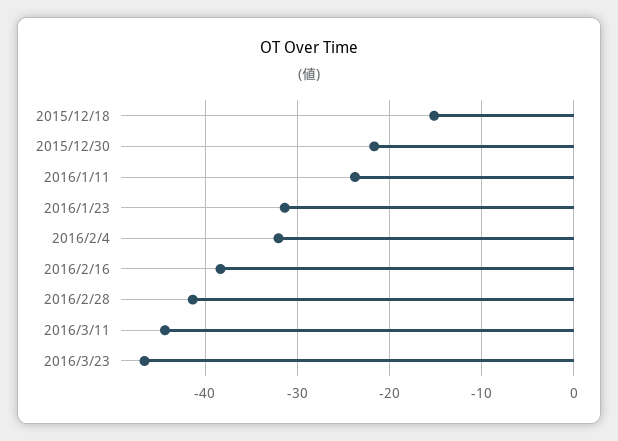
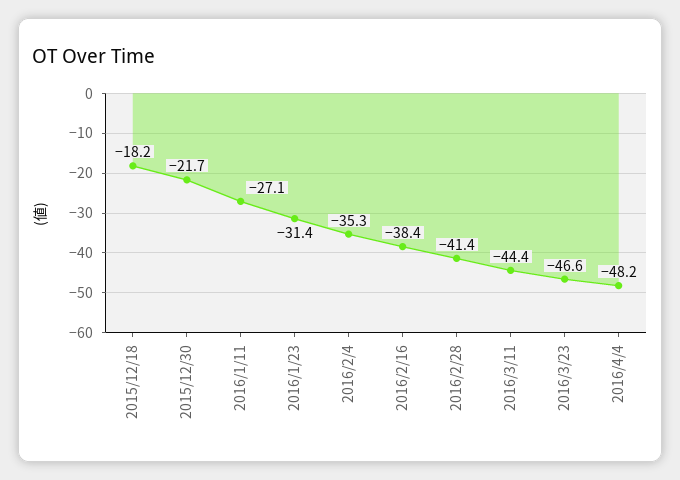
2015/12/18: -15 -> -18.2
2016/1/11: -24 -> -27.1
2016/2/4: -32 -> -35.3
2016/4/4: none -> -48.2

